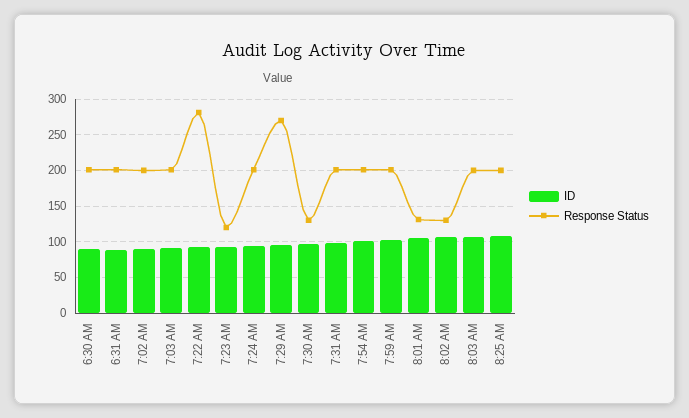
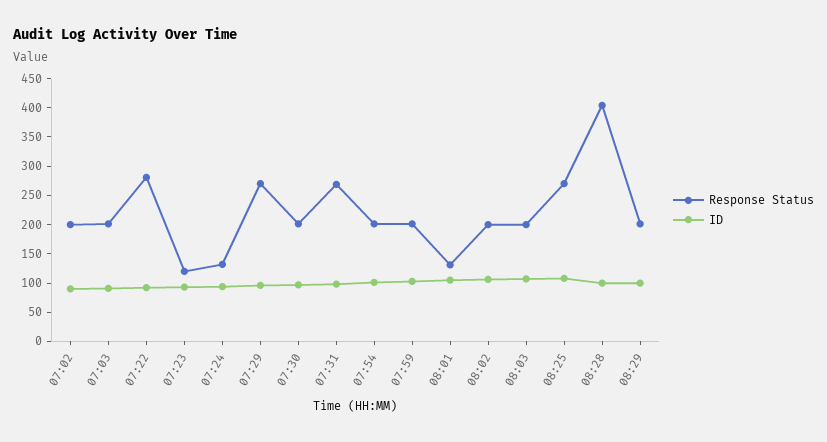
ID, 6:30 AM: 90 -> none
Response Status, 6:30 AM: 200 -> none
ID, 6:31 AM: 90 -> none
Response Status, 6:31 AM: 200 -> none
Response Status, 7:24 AM: 200 -> 125
Response Status, 7:30 AM: 130 -> 200
Response Status, 7:31 AM: 200 -> 275
Response Status, 8:02 AM: 130 -> 200
Response Status, 8:25 AM: 200 -> 275
Response Status, 08:28: none -> 400
ID, 08:28: none -> 100
Response Status, 08:29: none -> 200
ID, 08:29: none -> 100

